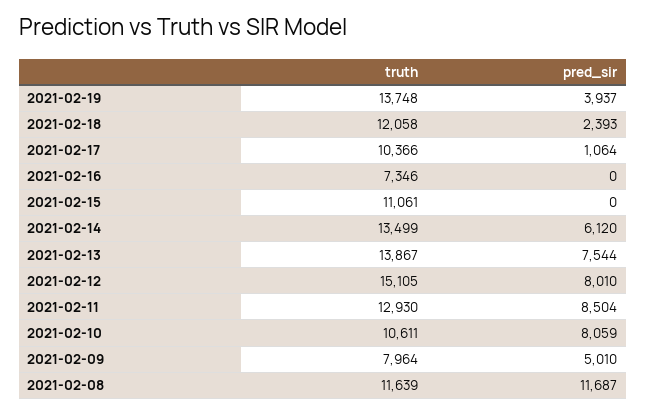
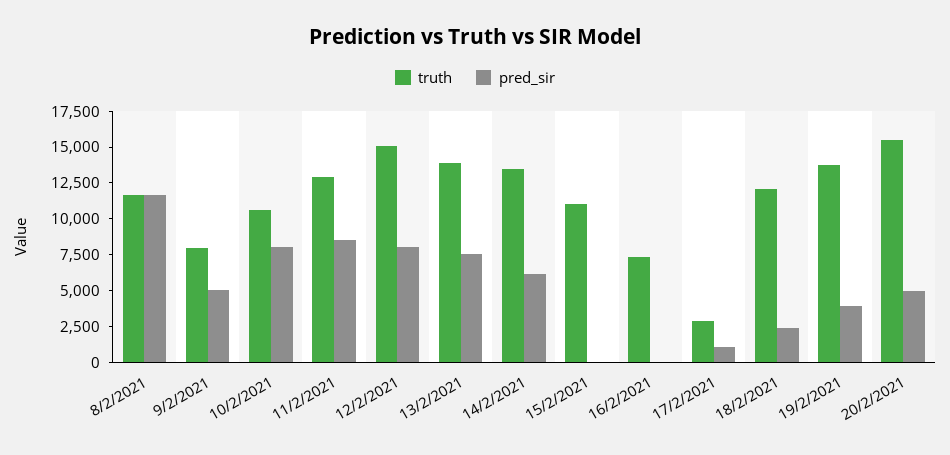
truth, 2021-02-17: 10366 -> 2500
truth, 20/2/2021: none -> 15000
pred_sir, 20/2/2021: none -> 5000

